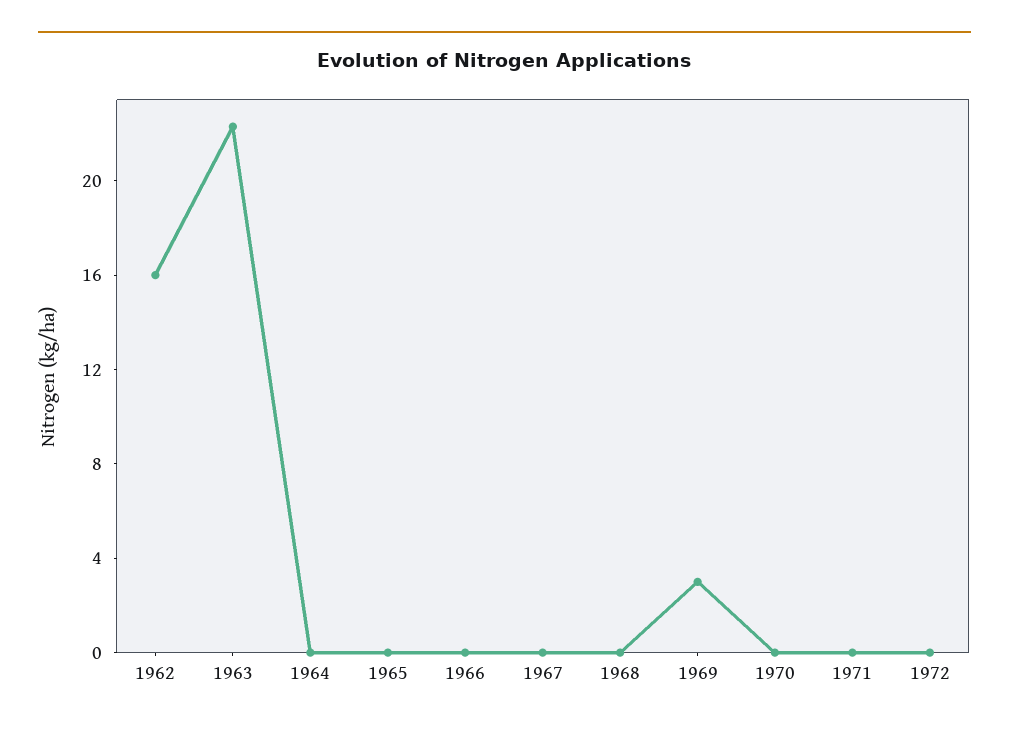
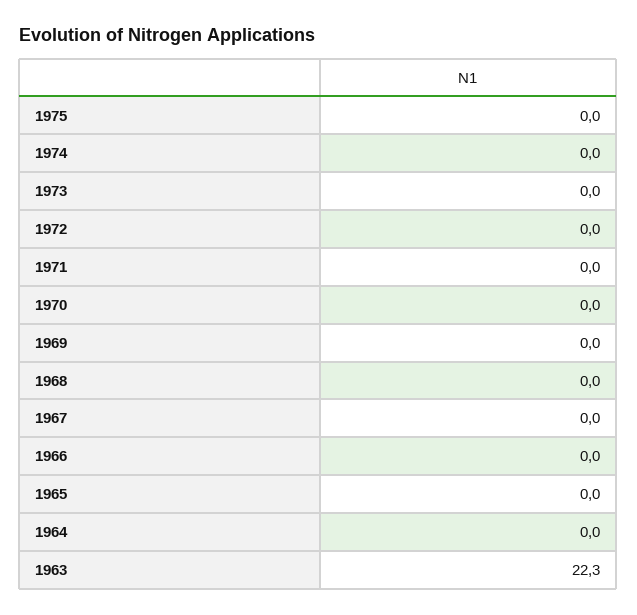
1962: 16 -> none
1969: 3 -> 0
1975: none -> 0
1974: none -> 0
1973: none -> 0

